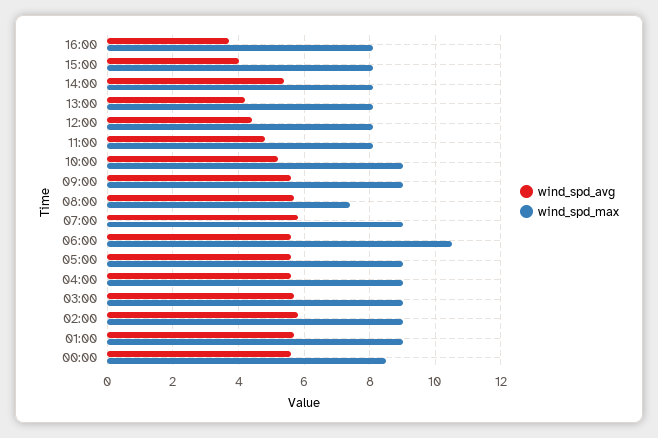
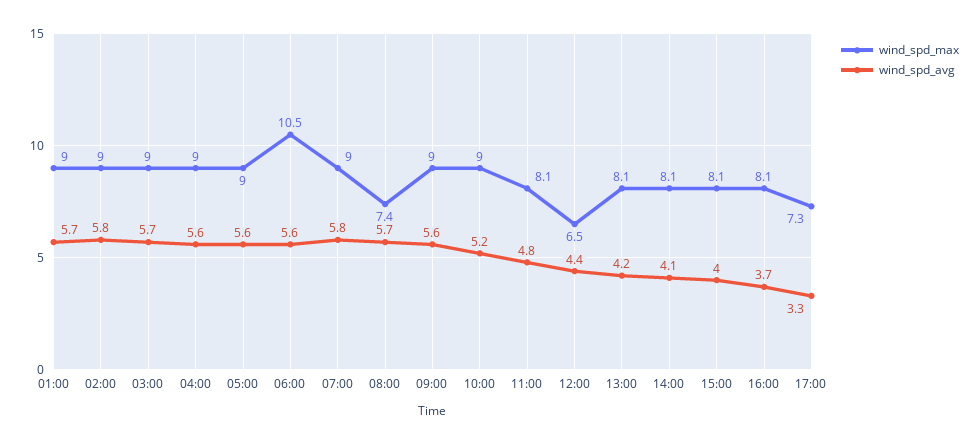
wind_spd_avg, 14:00: 5.5 -> 4.1
wind_spd_max, 12:00: 8 -> 6.5
wind_spd_avg, 00:00: 5.5 -> none
wind_spd_max, 00:00: 8.5 -> none
wind_spd_max, 17:00: none -> 7.3
wind_spd_avg, 17:00: none -> 3.3

